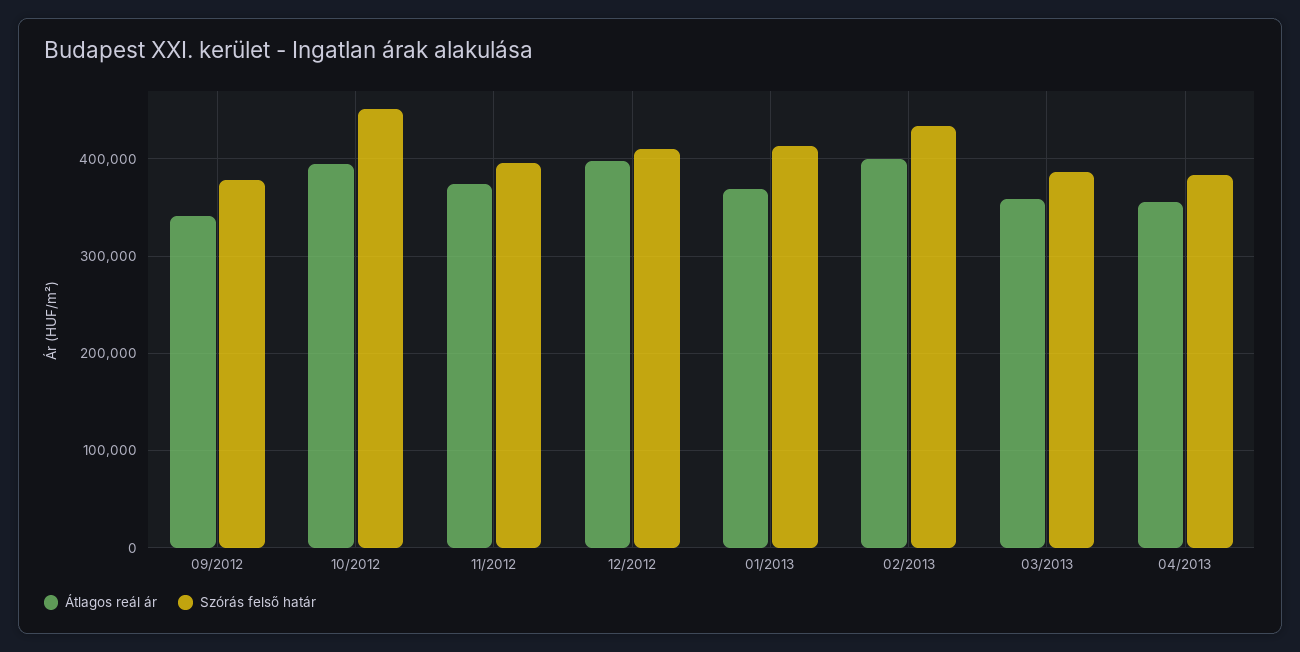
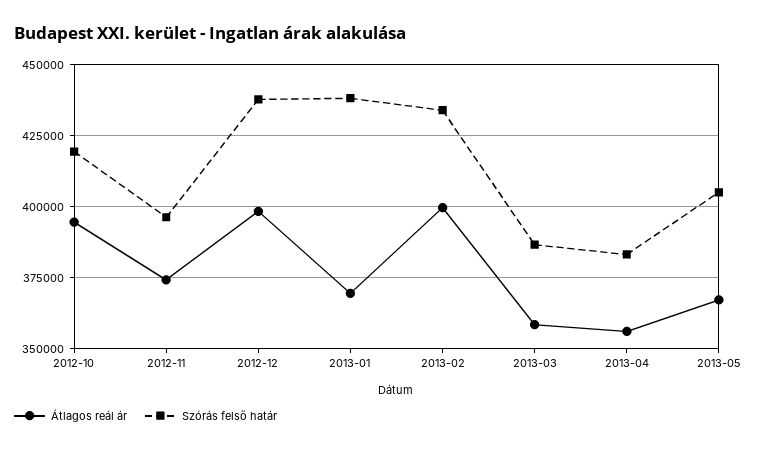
Átlagos reál ár, 09/2012: 340000 -> none
Szórás felső határ, 09/2012: 380000 -> none
Szórás felső határ, 10/2012: 450000 -> 420000
Szórás felső határ, 12/2012: 410000 -> 437500
Szórás felső határ, 01/2013: 410000 -> 437500
Átlagos reál ár, 2013-05: none -> 367500
Szórás felső határ, 2013-05: none -> 405000

